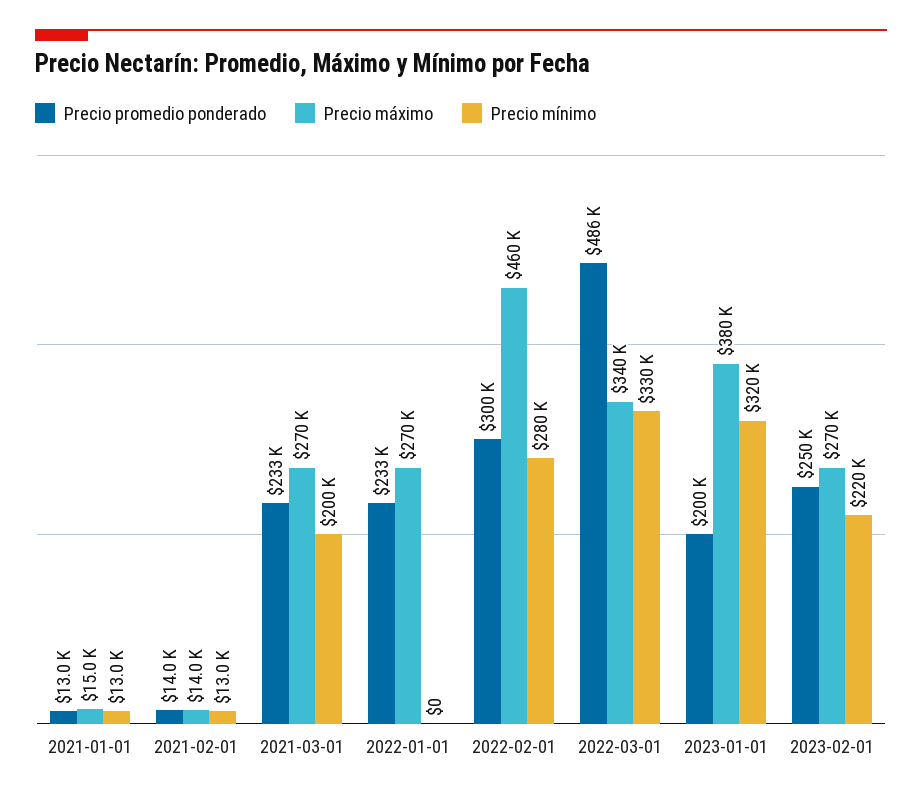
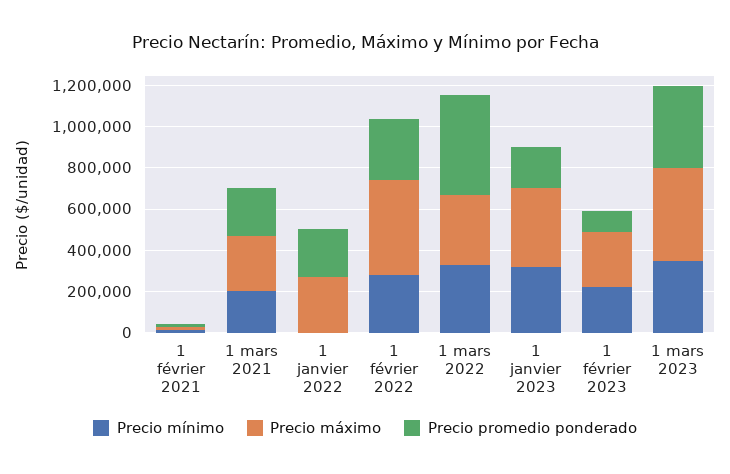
Precio promedio ponderado, 2021-01-01: 13000 -> none
Precio máximo, 2021-01-01: 15000 -> none
Precio mínimo, 2021-01-01: 13000 -> none
Precio promedio ponderado, 2023-02-01: 250000 -> 100000
Precio mínimo, 1 mars 2023: none -> 350000
Precio máximo, 1 mars 2023: none -> 450000
Precio promedio ponderado, 1 mars 2023: none -> 400000

